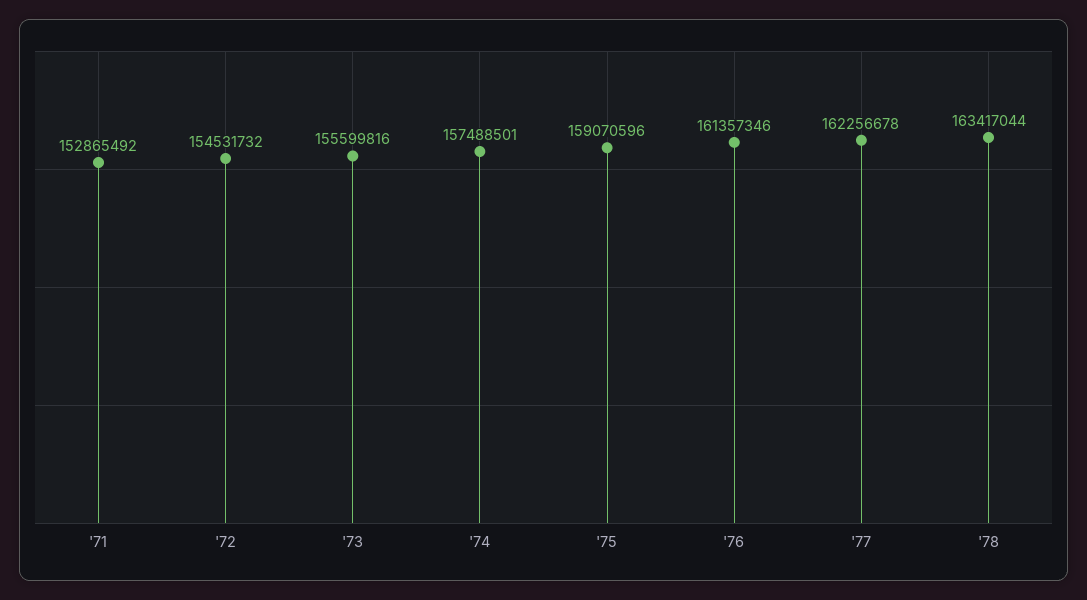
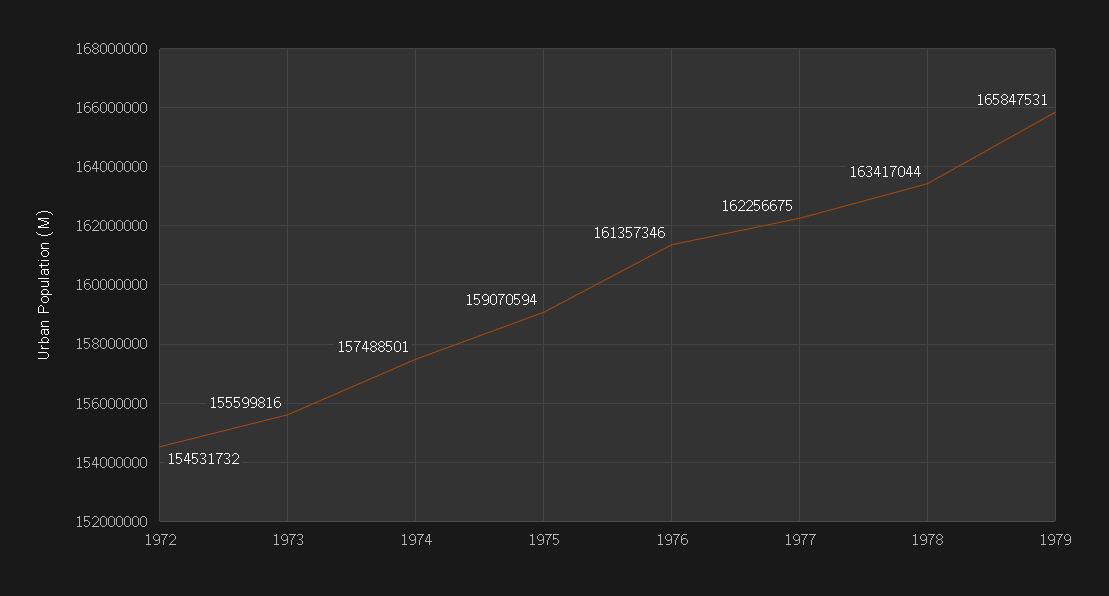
'71: 152865492 -> none
'75: 159070596 -> 159070594
'77: 162256678 -> 162256675
1979: none -> 165847531

